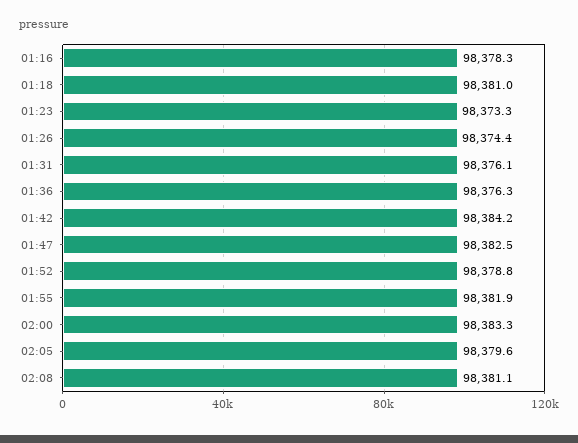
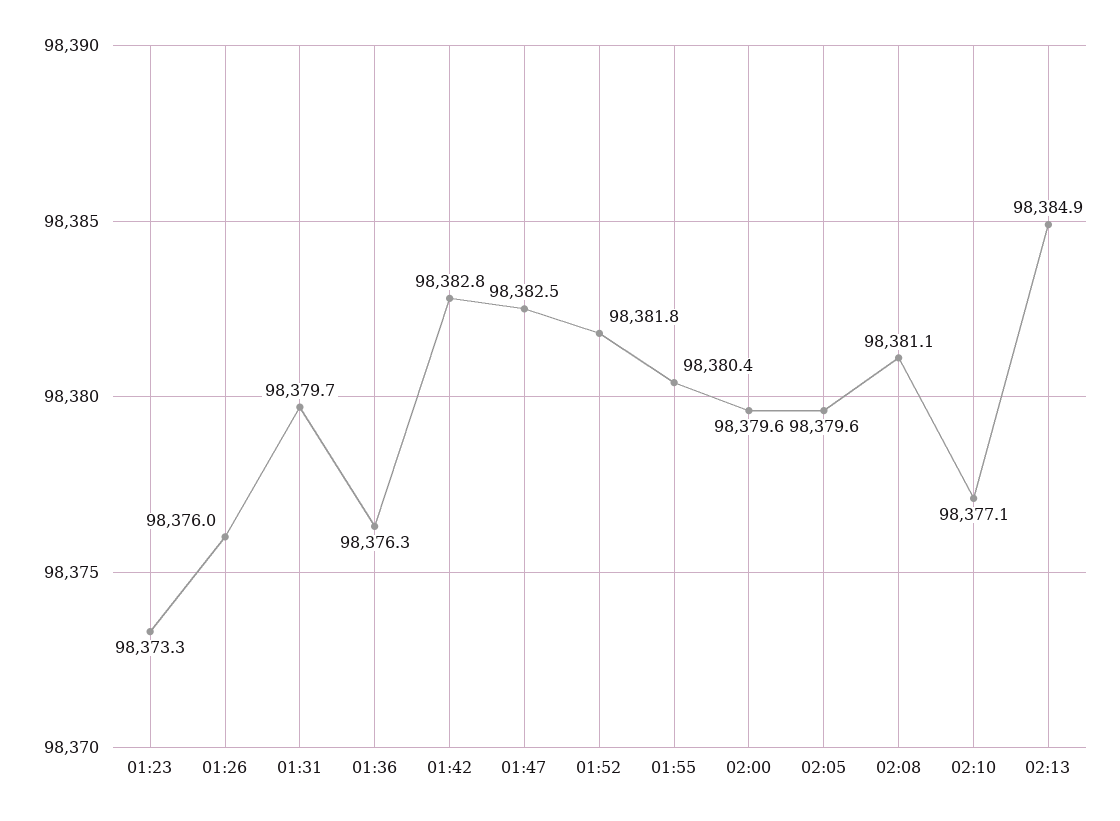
01:16: 98378.3 -> none
01:18: 98381 -> none
01:26: 98374.4 -> 98376
01:31: 98376.1 -> 98379.7
01:42: 98384.2 -> 98382.8
01:52: 98378.8 -> 98381.8
01:55: 98381.9 -> 98380.4
02:00: 98383.3 -> 98379.6
02:10: none -> 98377.1
02:13: none -> 98384.9

